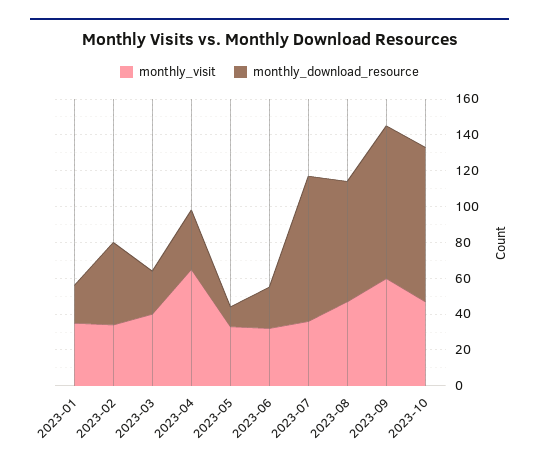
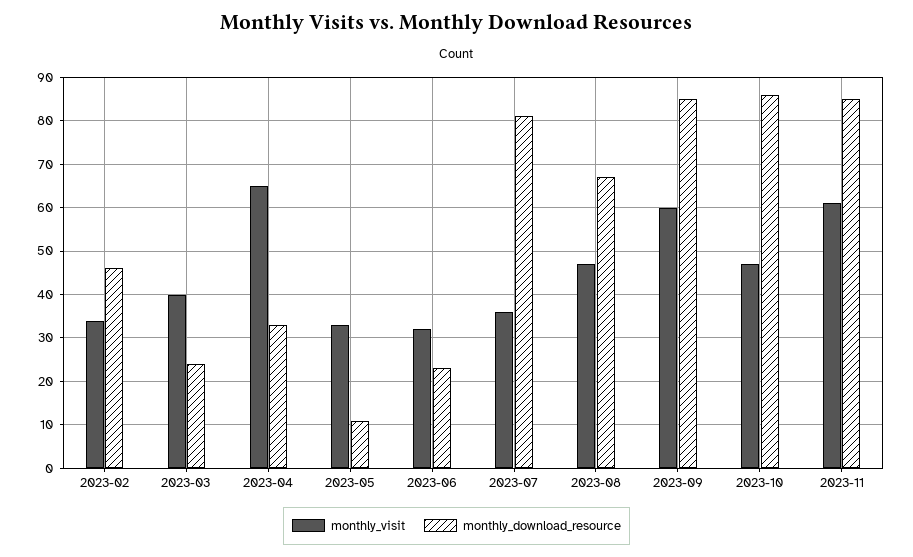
monthly_visit, 2023-01: 35 -> none
monthly_download_resource, 2023-01: 20 -> none
monthly_visit, 2023-11: none -> 60
monthly_download_resource, 2023-11: none -> 85

